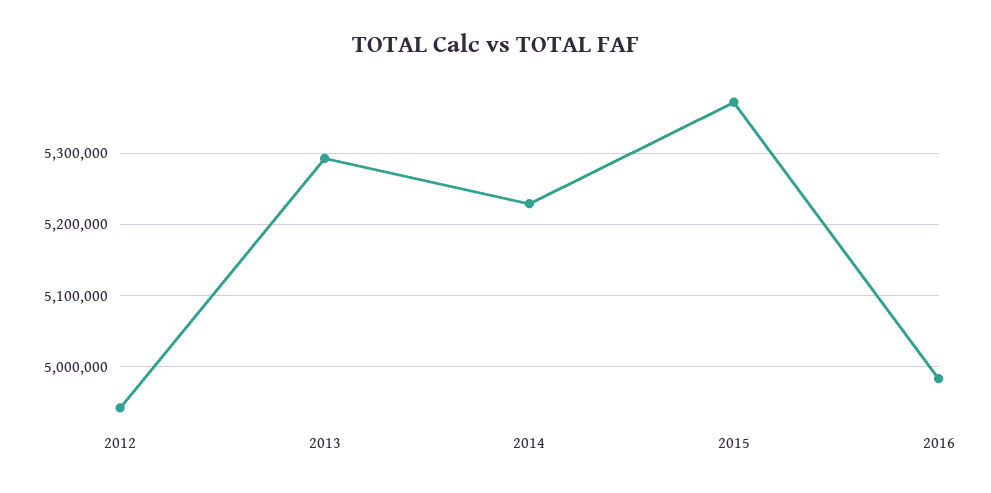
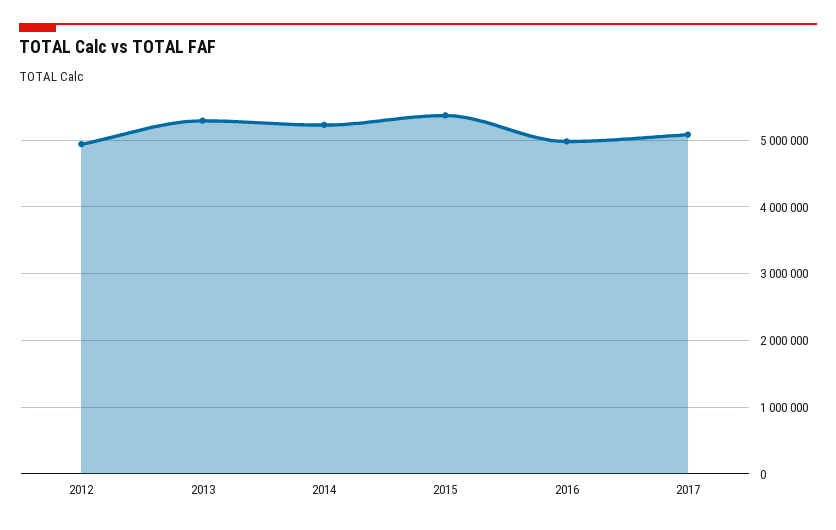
2017: none -> 5100000

